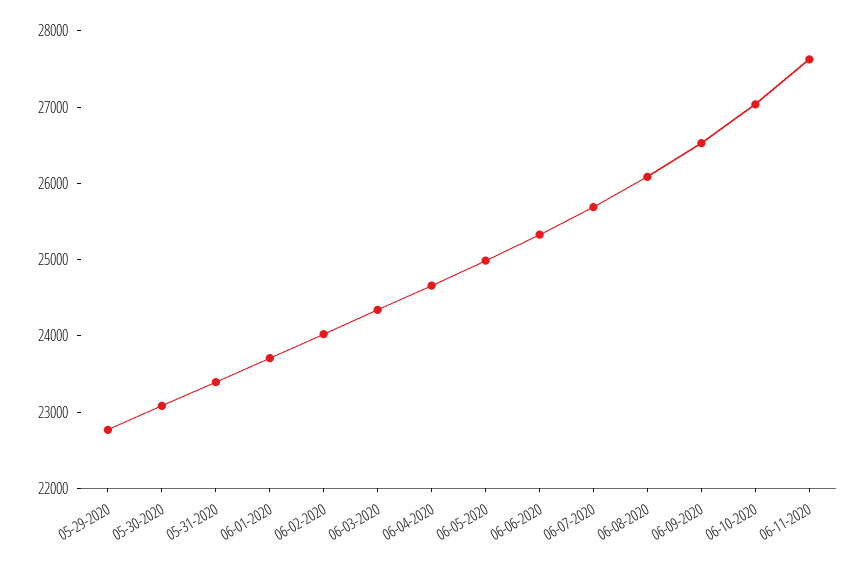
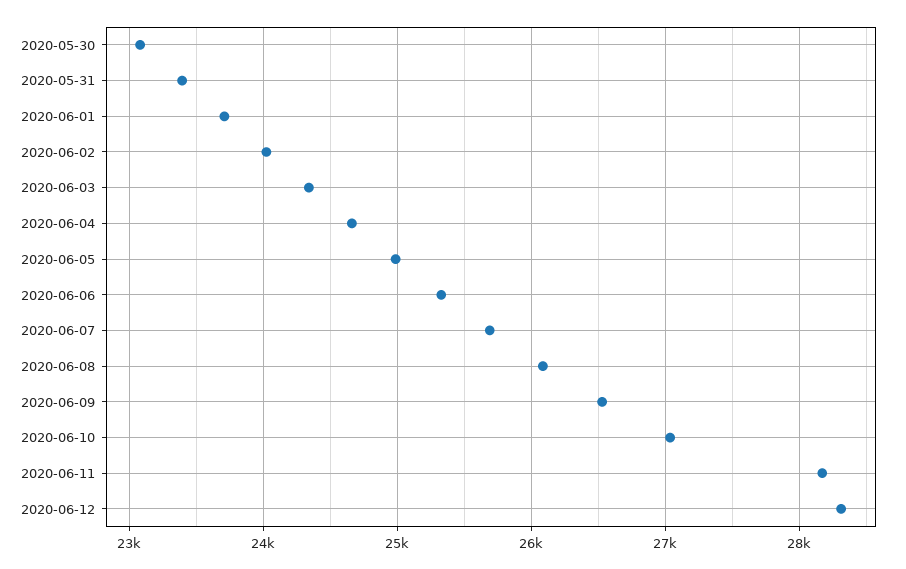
05-29-2020: 22800 -> none
06-11-2020: 27600 -> 28200
2020-06-12: none -> 28300

